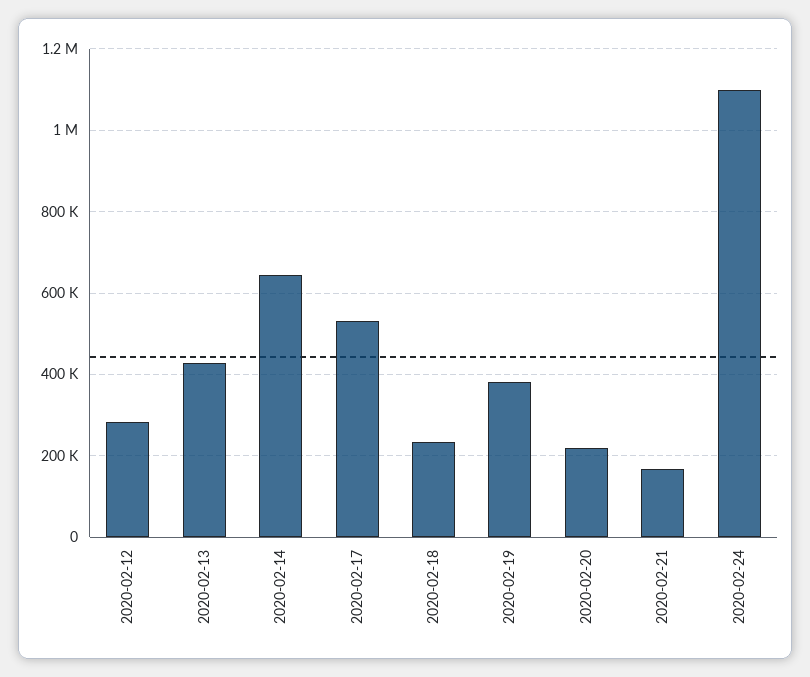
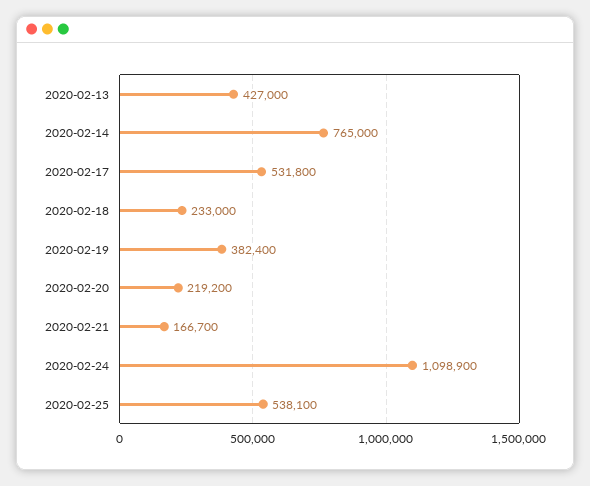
2020-02-12: 280000 -> none
2020-02-14: 640000 -> 765000
2020-02-25: none -> 538100

